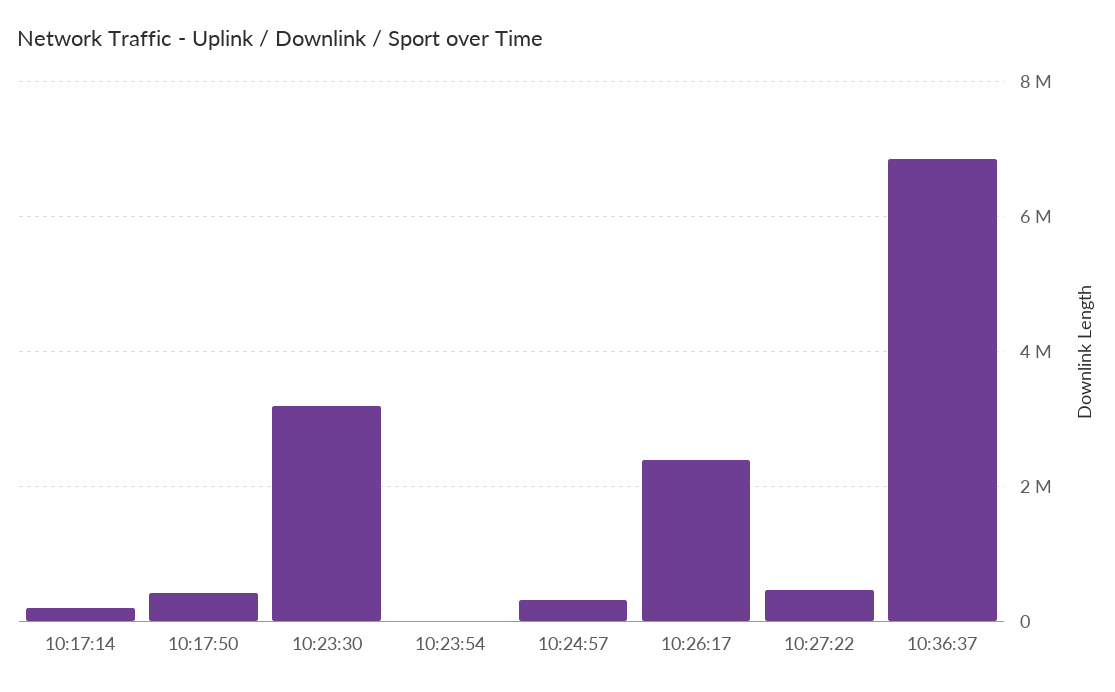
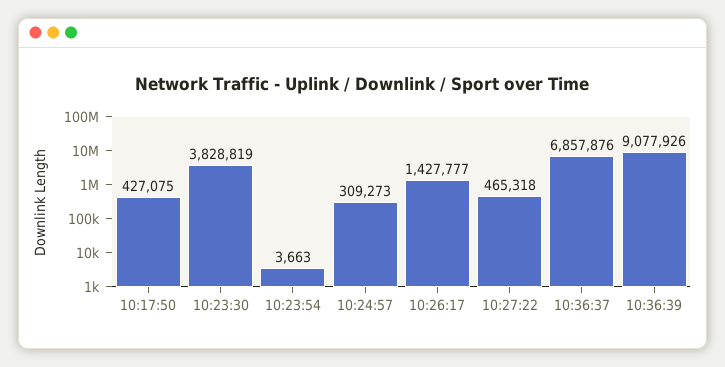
10:17:14: 200000 -> none
10:23:30: 3200000 -> 3828819
10:26:17: 2400000 -> 1427777
10:36:39: none -> 9077926

